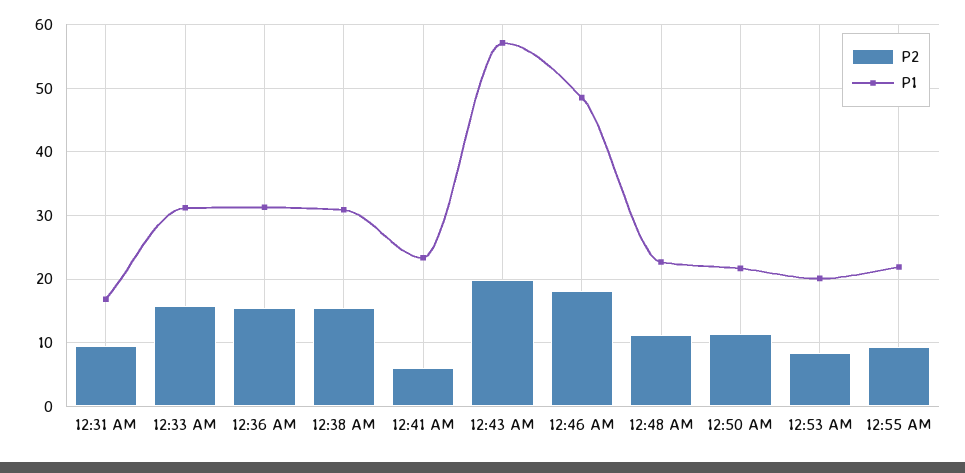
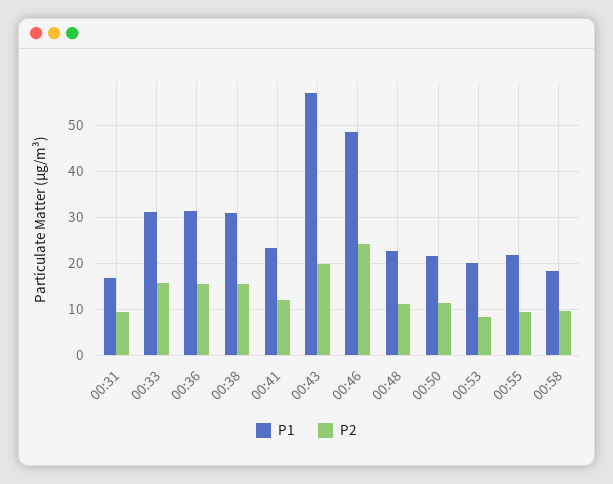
P2, 12:41 AM: 6 -> 12
P2, 12:46 AM: 18 -> 24
P1, 00:58: none -> 18
P2, 00:58: none -> 10

